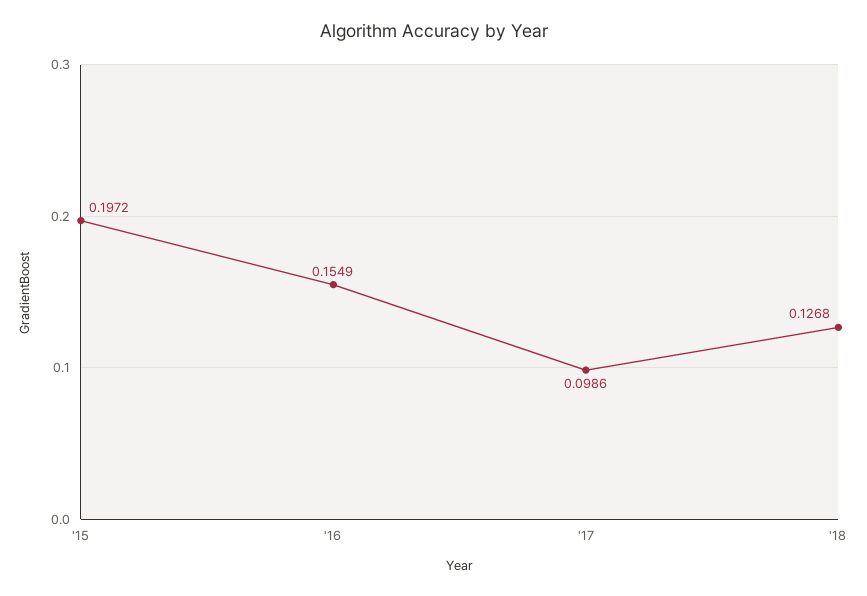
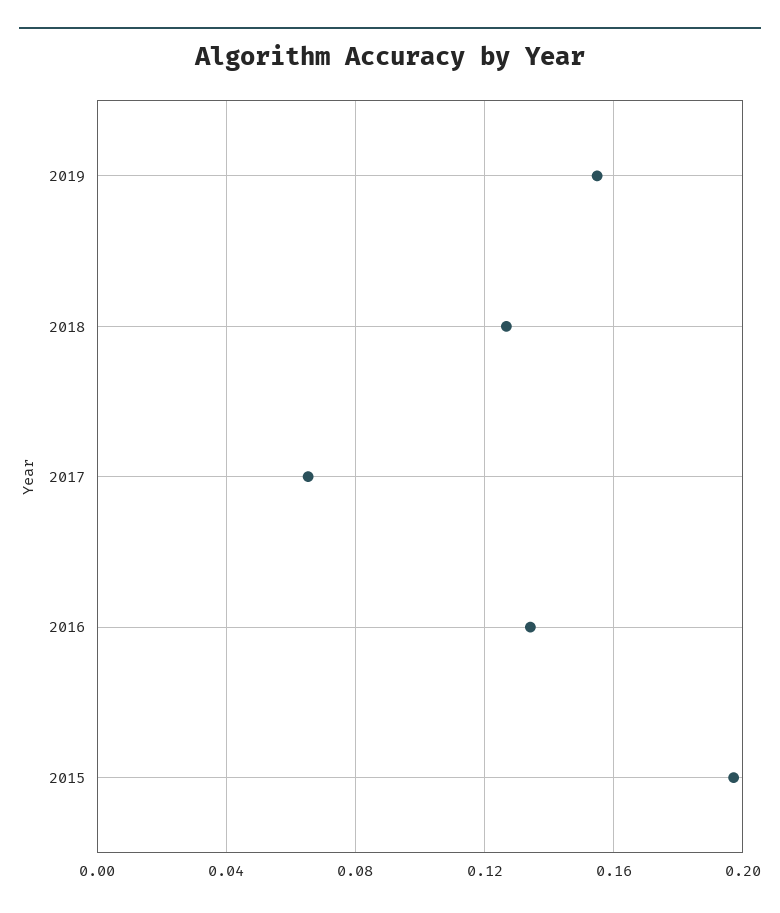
'16: 0.1549 -> 0.135
'17: 0.0986 -> 0.065
2019: none -> 0.155

